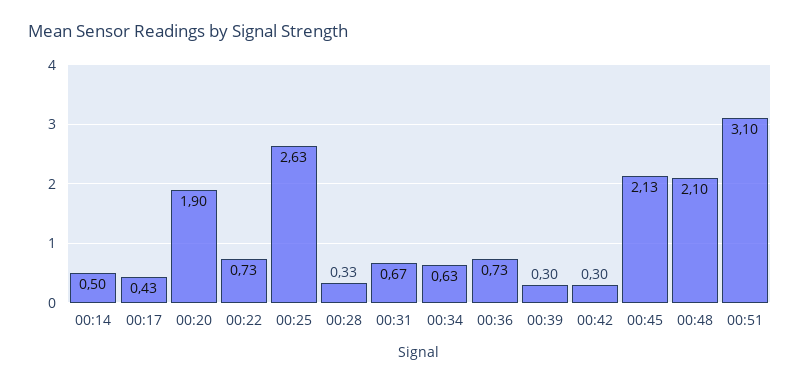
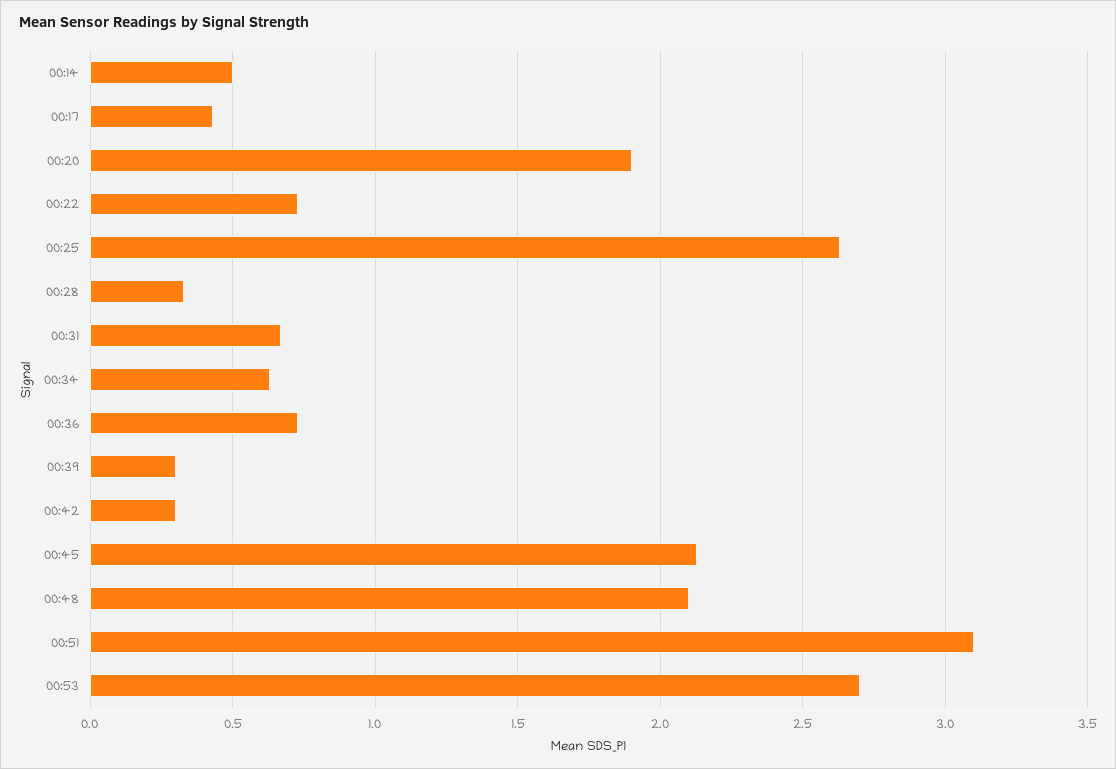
00:53: none -> 2.7

